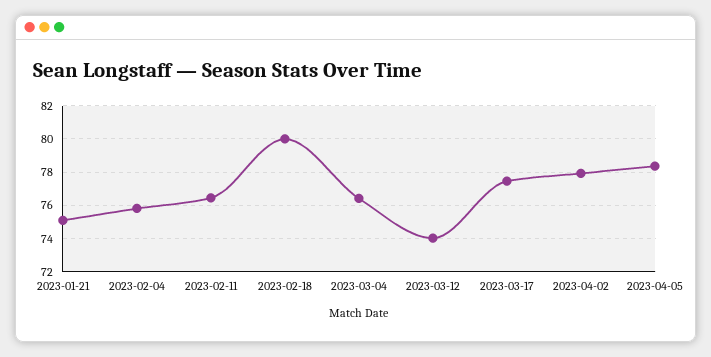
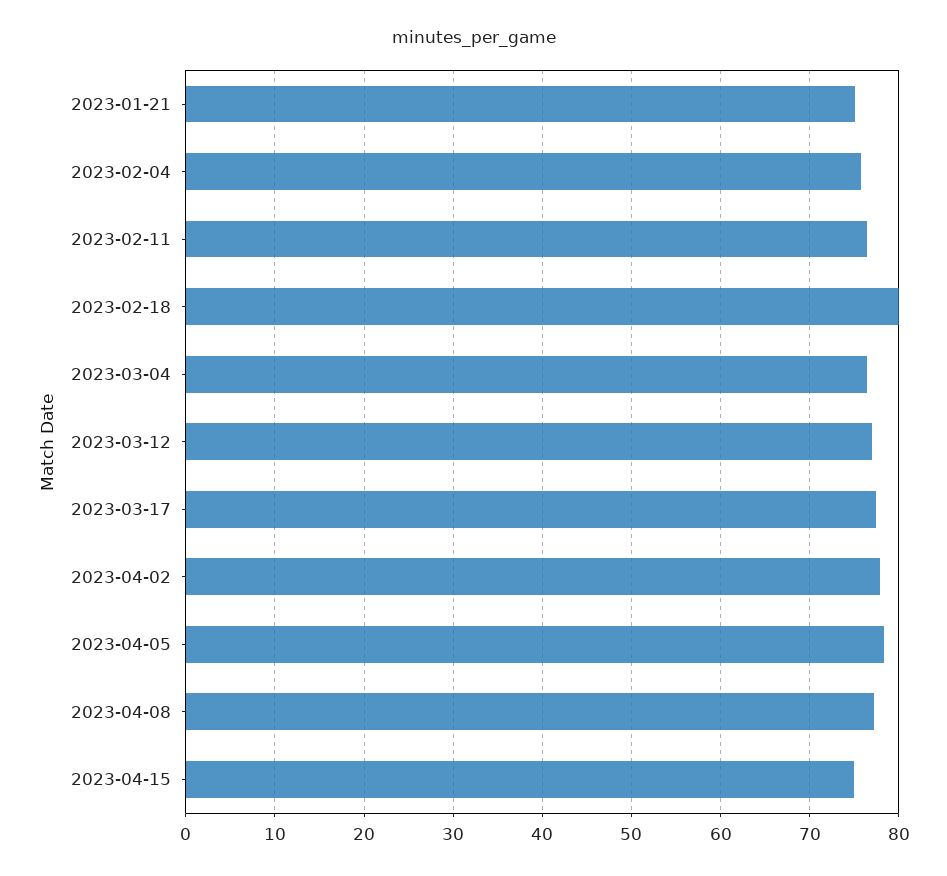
2023-03-12: 74 -> 77
2023-04-08: none -> 77
2023-04-15: none -> 75

